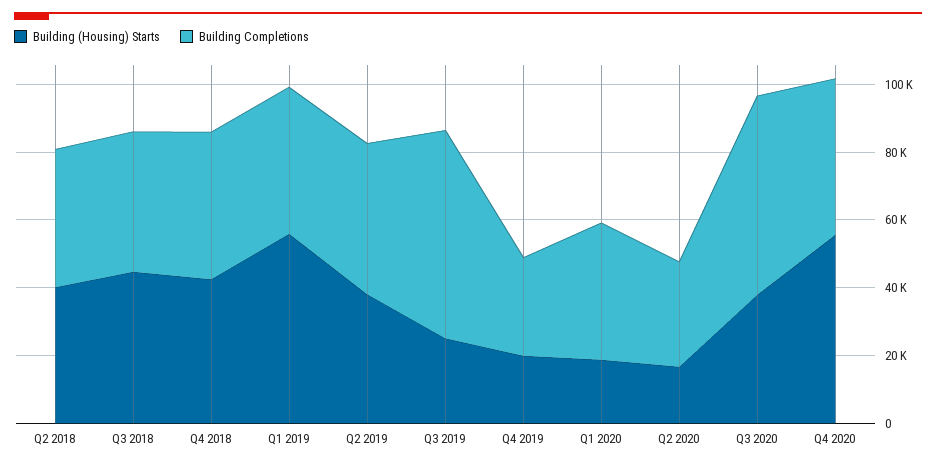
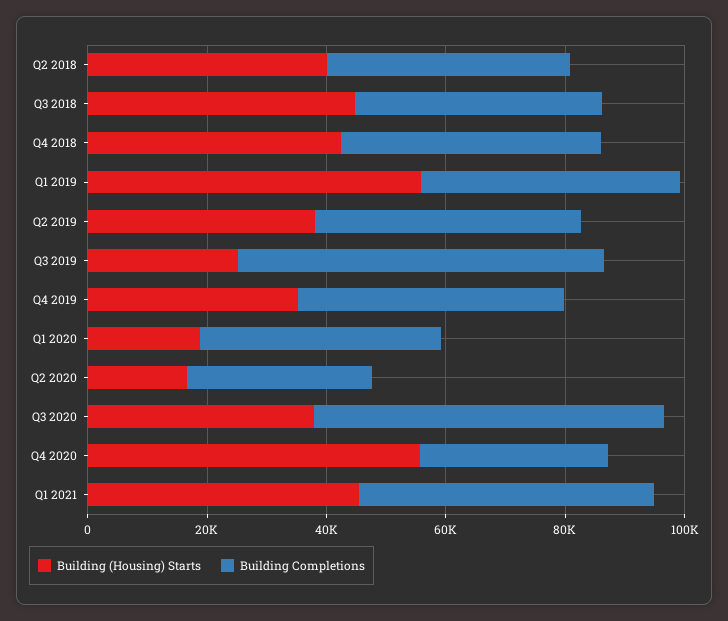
Building (Housing) Starts, Q4 2019: 20000 -> 35000
Building Completions, Q4 2019: 30000 -> 45000
Building Completions, Q4 2020: 45000 -> 30000
Building (Housing) Starts, Q1 2021: none -> 45000
Building Completions, Q1 2021: none -> 50000

